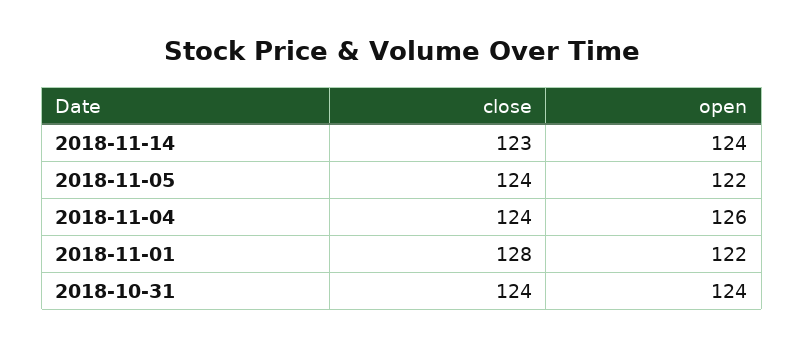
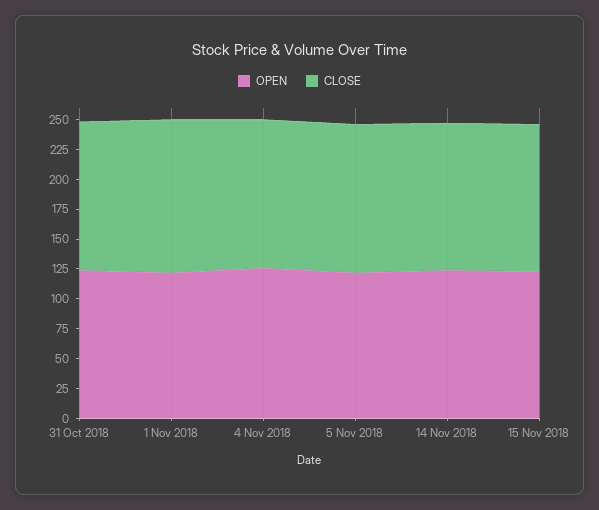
open, 15 Nov 2018: none -> 125
close, 15 Nov 2018: none -> 125

